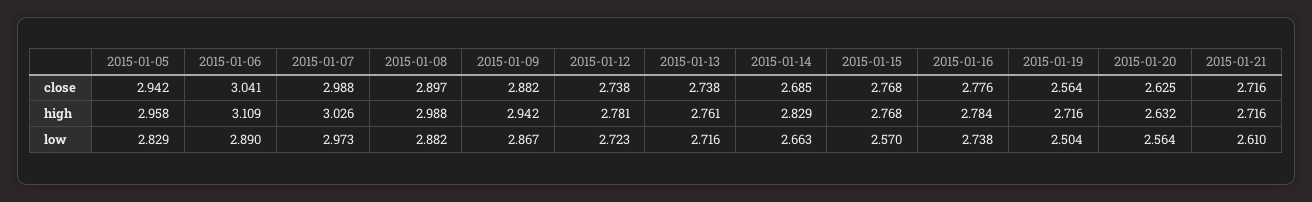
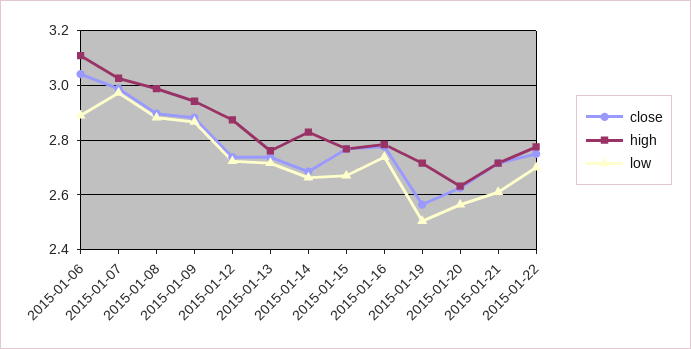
close, 2015-01-05: 2.942 -> none
high, 2015-01-05: 2.958 -> none
high, 2015-01-12: 2.781 -> 2.875
low, 2015-01-05: 2.829 -> none
low, 2015-01-15: 2.57 -> 2.675
close, 2015-01-22: none -> 2.75
high, 2015-01-22: none -> 2.775
low, 2015-01-22: none -> 2.7

